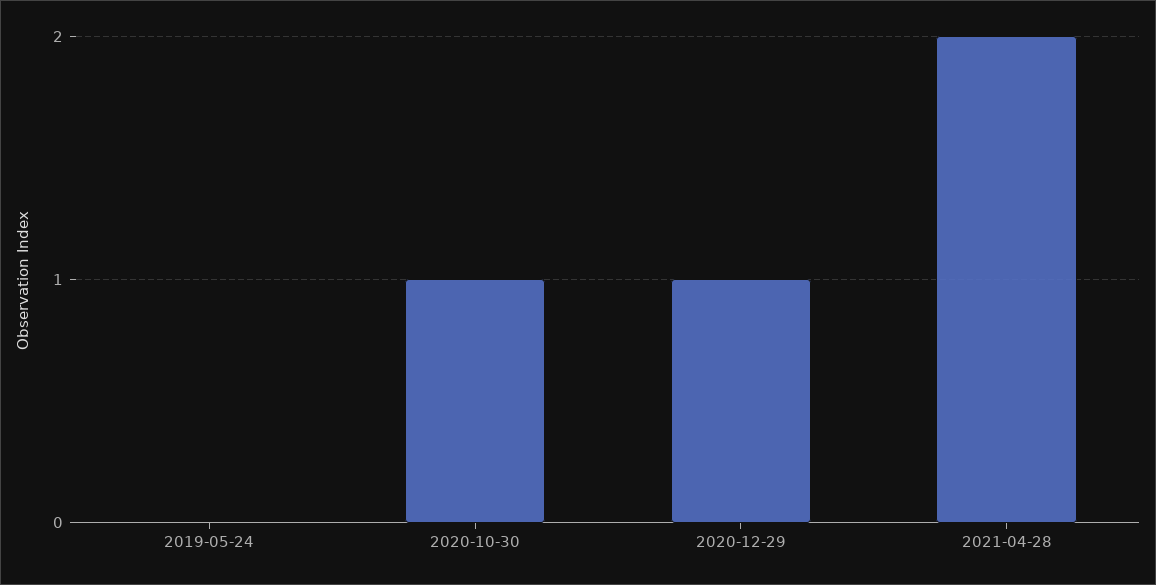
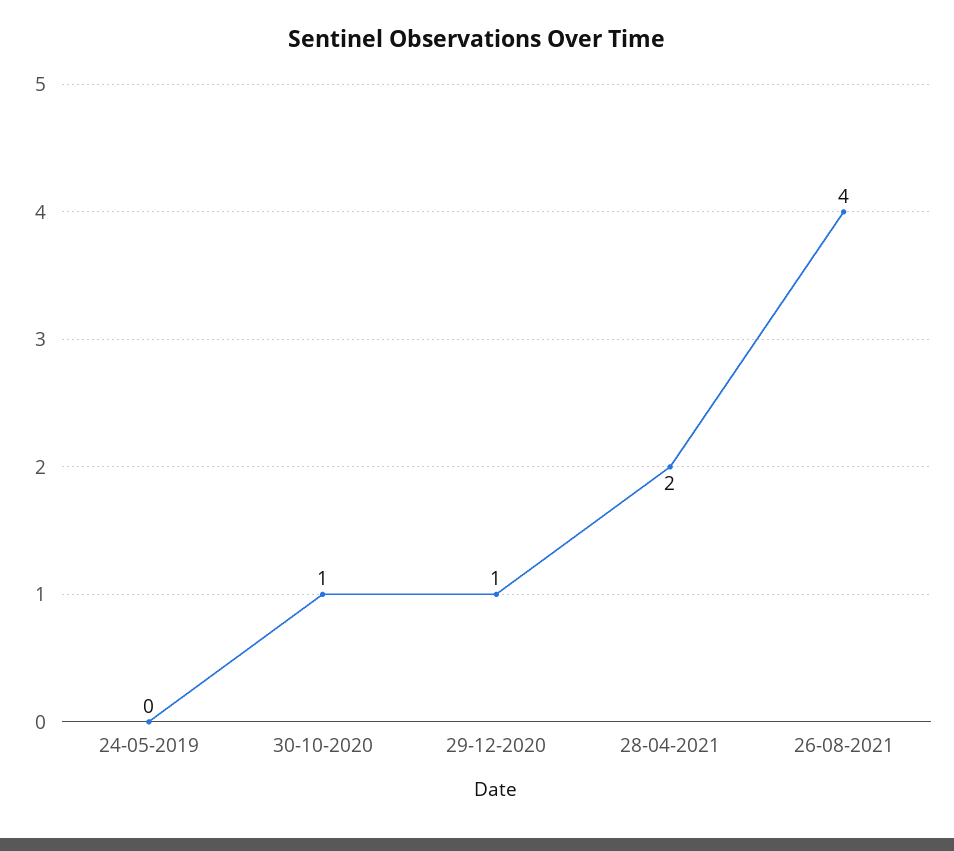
26-08-2021: none -> 4

